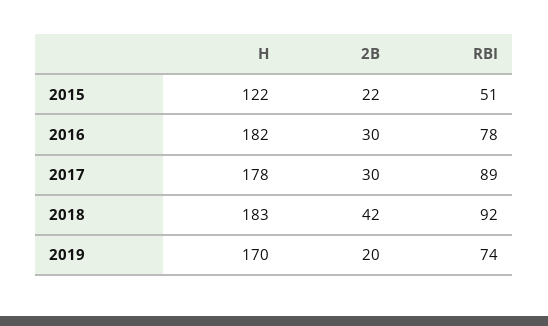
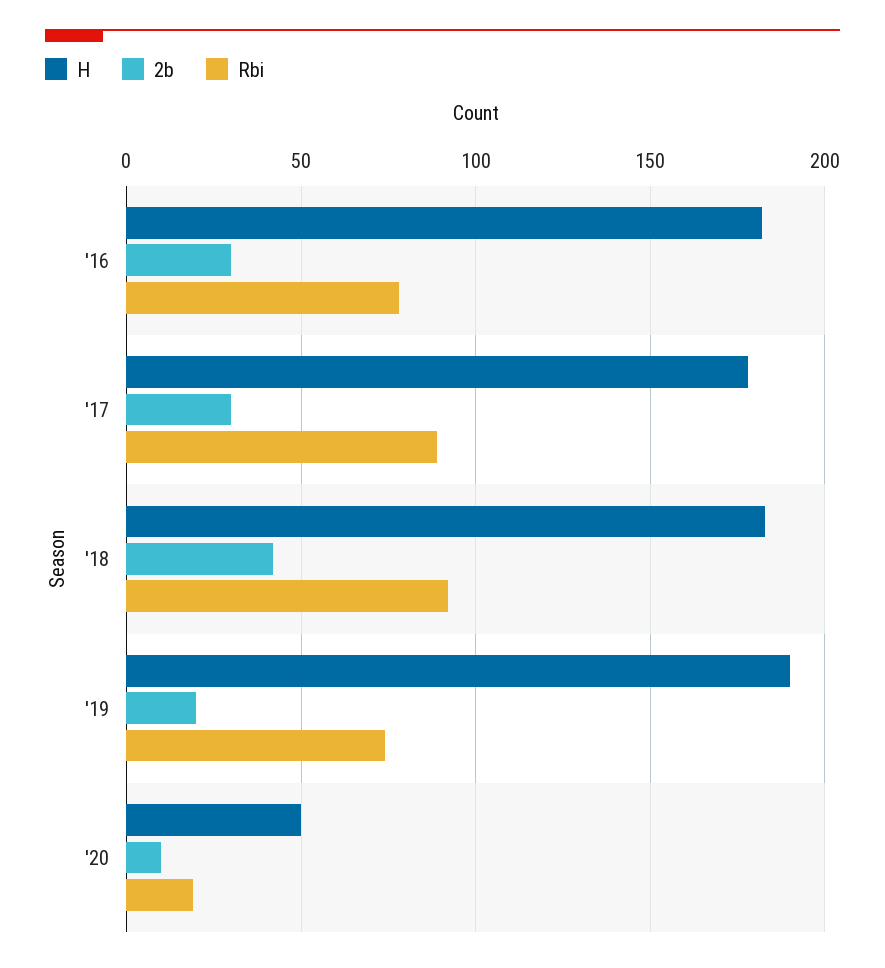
H, 2015: 122 -> none
2B, 2015: 22 -> none
RBI, 2015: 51 -> none
H, 2019: 170 -> 190
H, '20: none -> 50
2B, '20: none -> 10
RBI, '20: none -> 20

